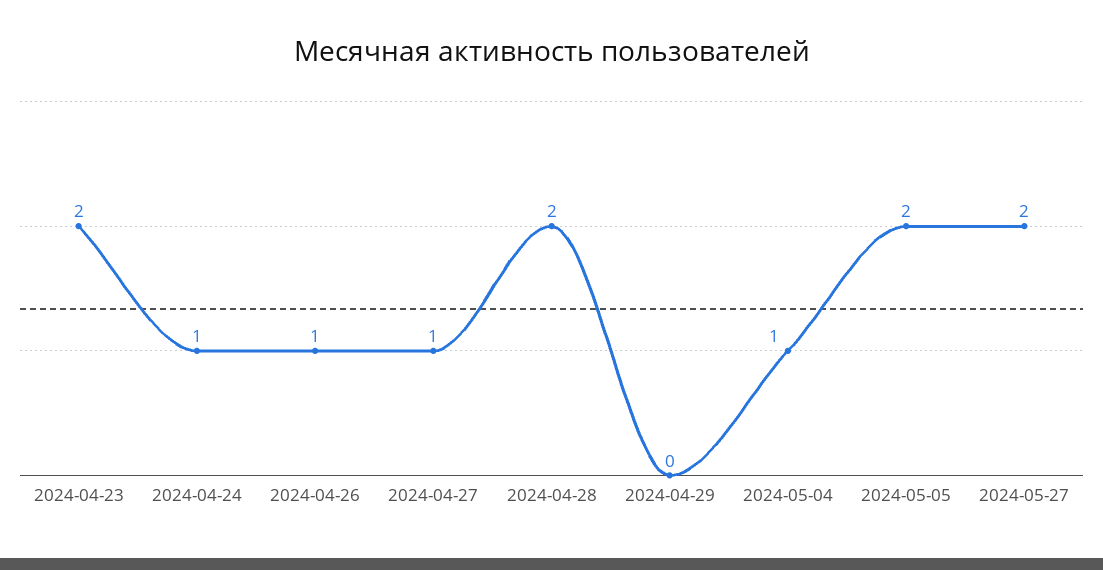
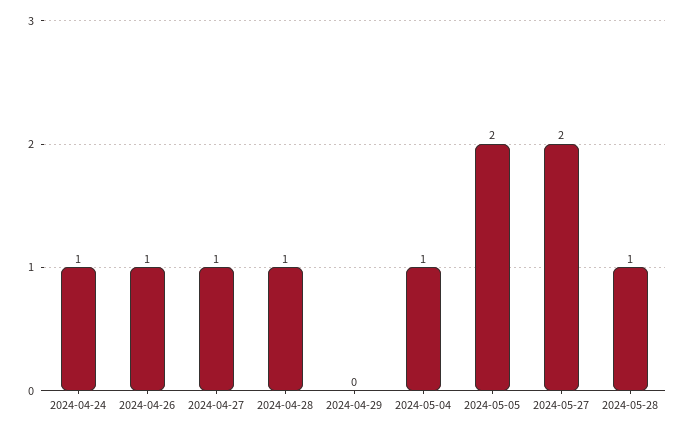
2024-04-23: 2 -> none
2024-04-28: 2 -> 1
2024-05-28: none -> 1

